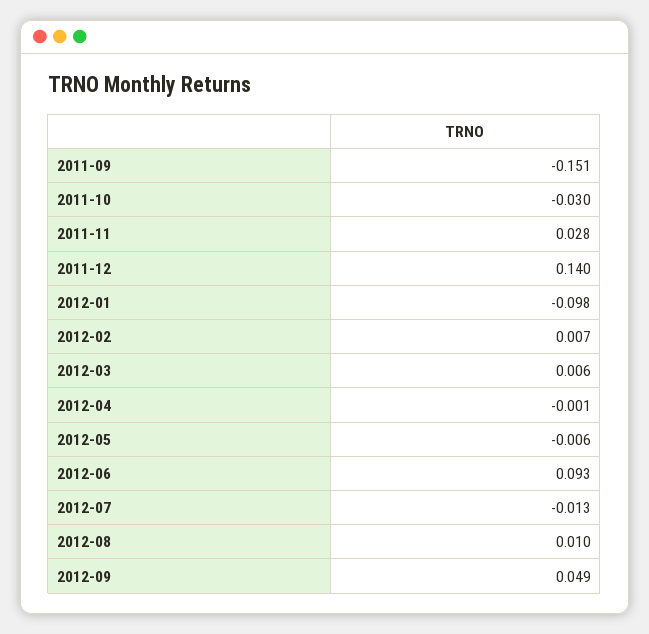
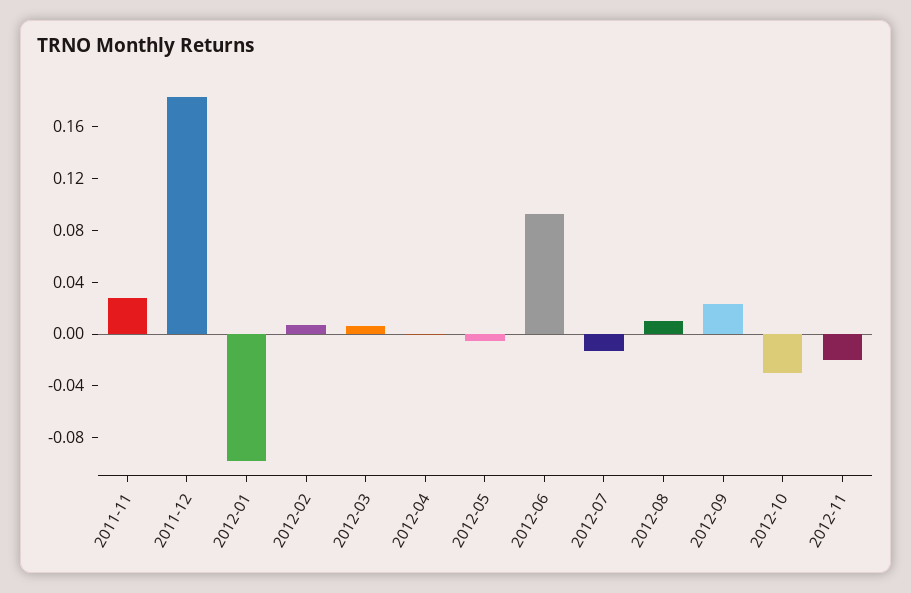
2011-09: -0.151 -> none
2011-10: -0.03 -> none
2011-12: 0.14 -> 0.18
2012-09: 0.049 -> 0.02
2012-10: none -> -0.03
2012-11: none -> -0.02

